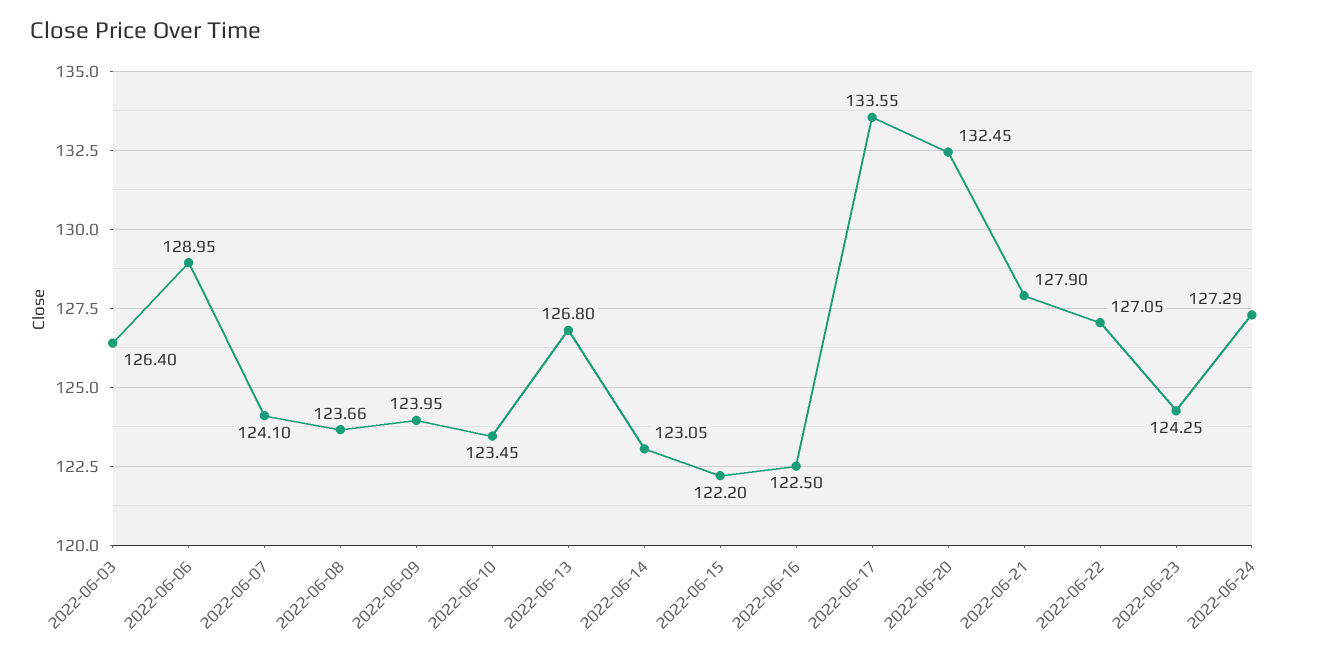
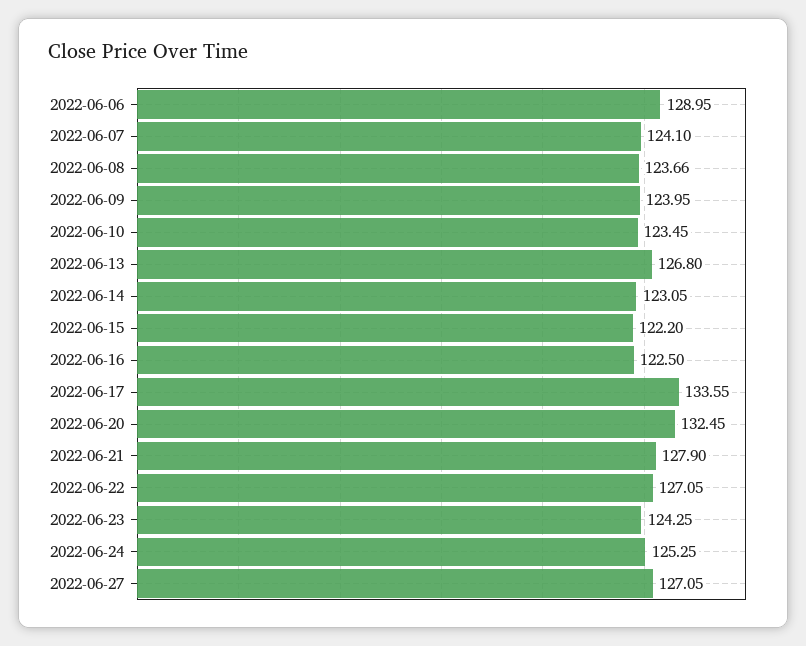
2022-06-03: 126.4 -> none
2022-06-24: 127.29 -> 125.25
2022-06-27: none -> 127.05

